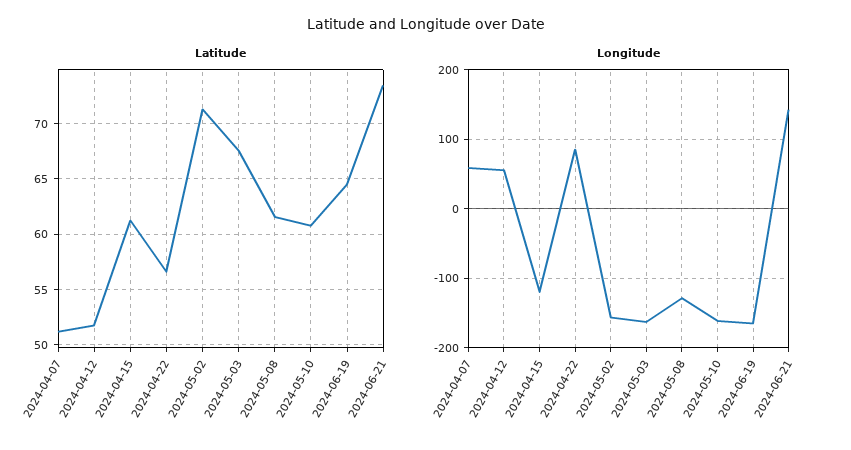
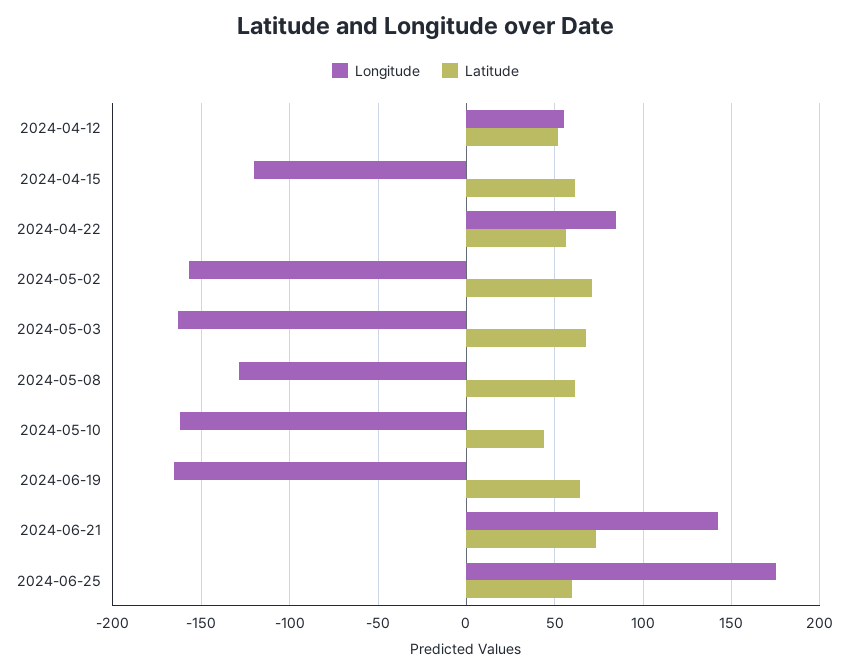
Latitude, 2024-04-07: 51 -> none
Latitude, 2024-05-10: 61 -> 45
Longitude, 2024-04-07: 60 -> none
Longitude, 2024-06-25: none -> 175
Latitude, 2024-06-25: none -> 60

